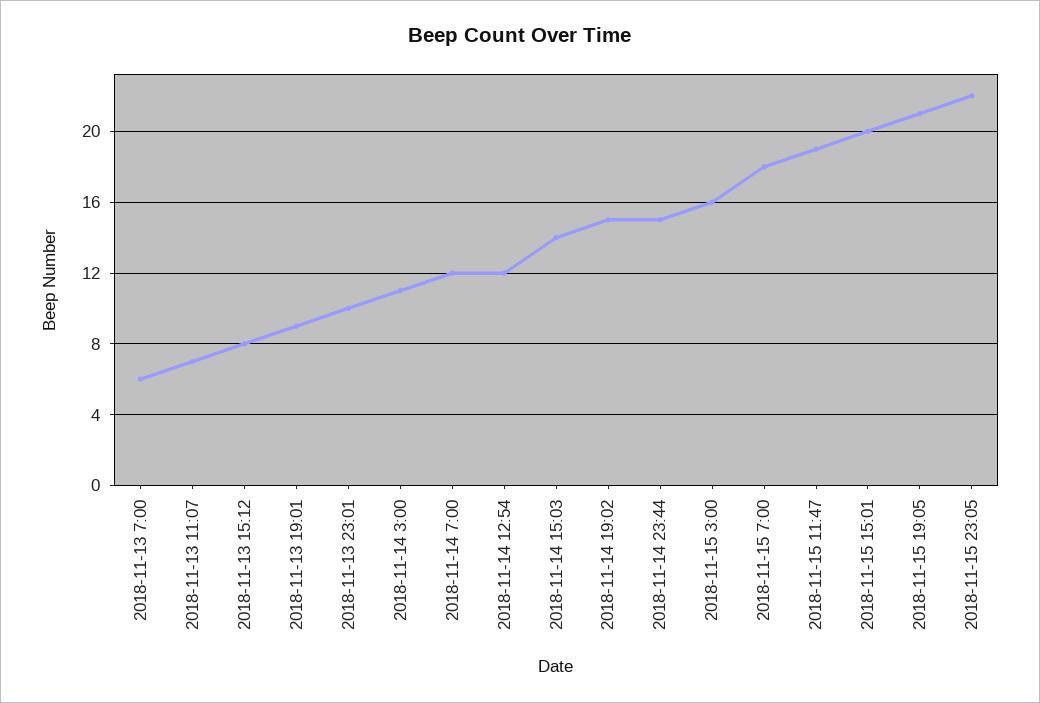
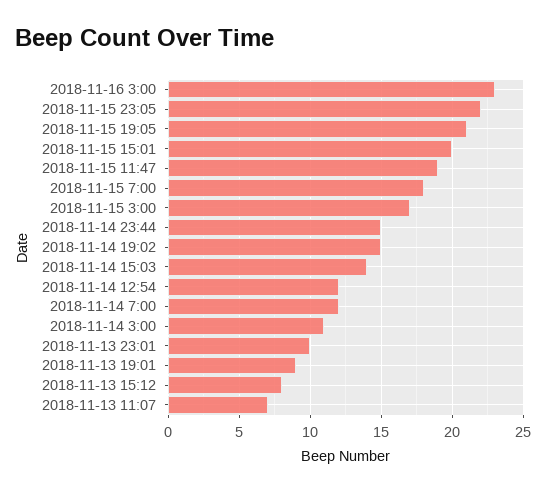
2018-11-13 7:00: 6 -> none
2018-11-15 3:00: 16 -> 17
2018-11-16 3:00: none -> 23

